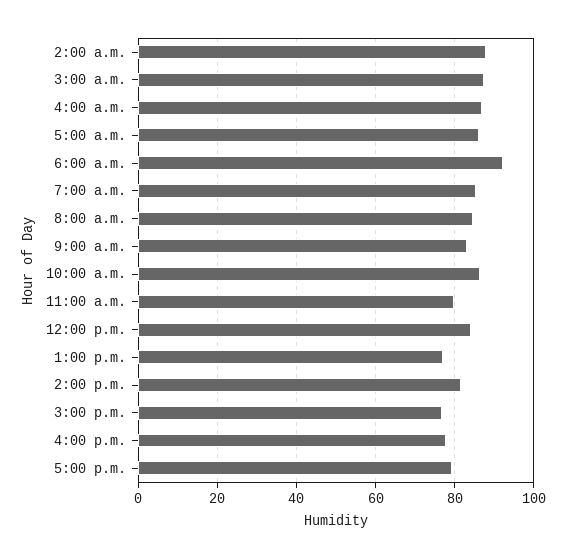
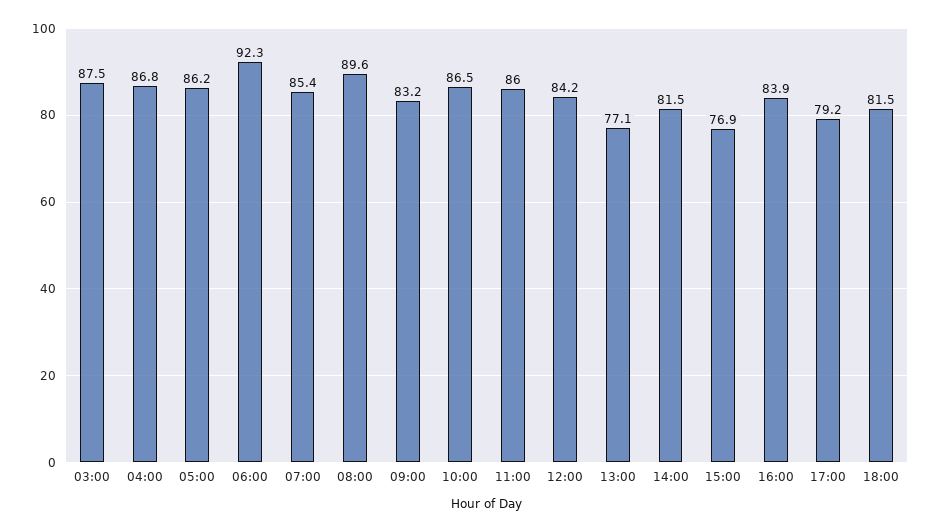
2:00 a.m.: 88 -> none
8:00 a.m.: 84 -> 89.6
11:00 a.m.: 80 -> 86
4:00 p.m.: 78 -> 83.9
18:00: none -> 81.5

